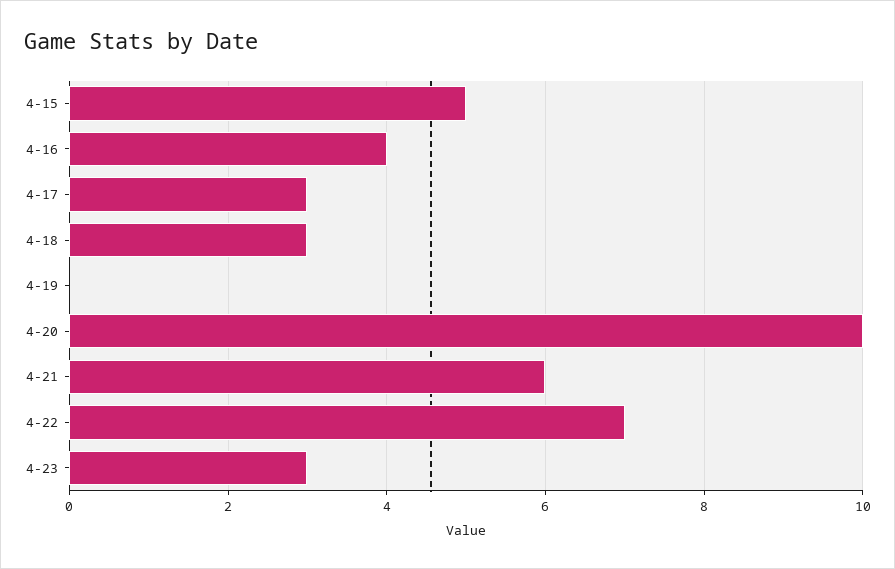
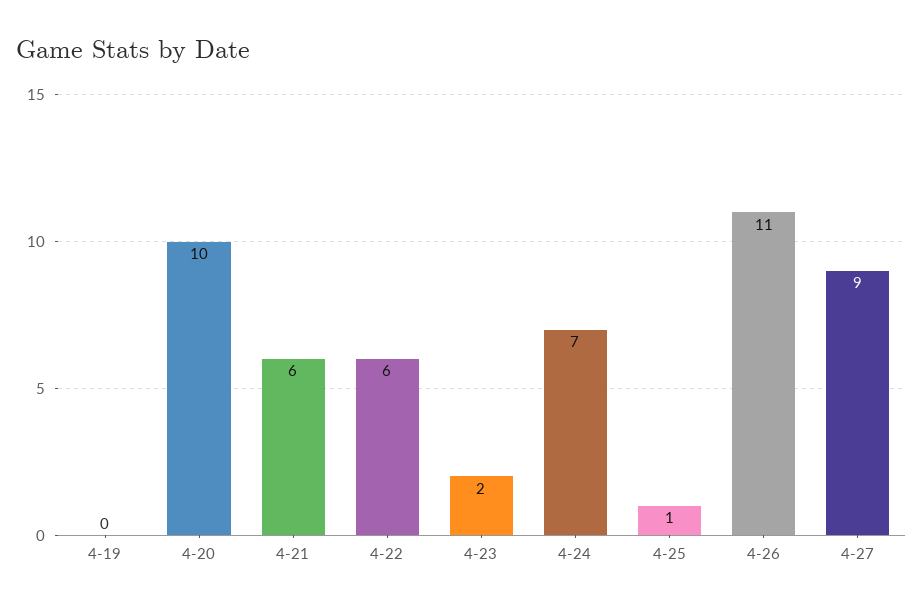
4-15: 5 -> none
4-16: 4 -> none
4-17: 3 -> none
4-18: 3 -> none
4-22: 7 -> 6
4-23: 3 -> 2
4-24: none -> 7
4-25: none -> 1
4-26: none -> 11
4-27: none -> 9

